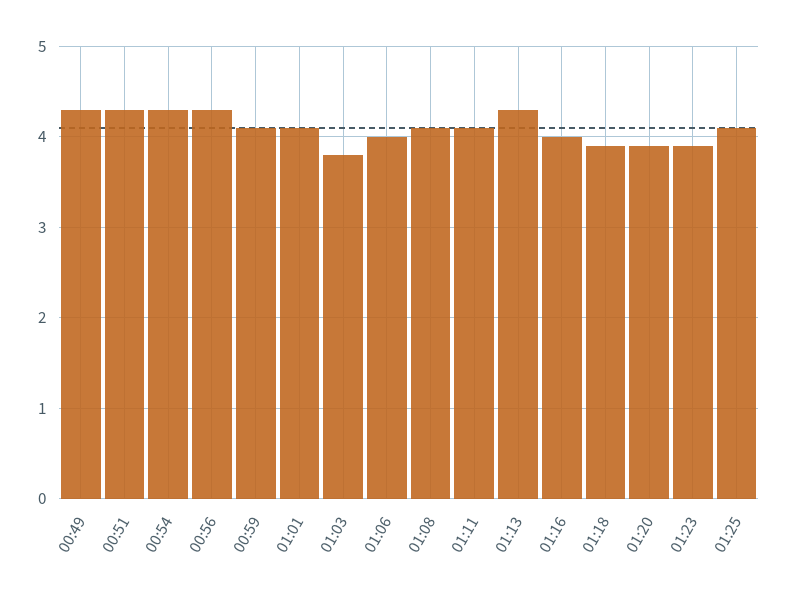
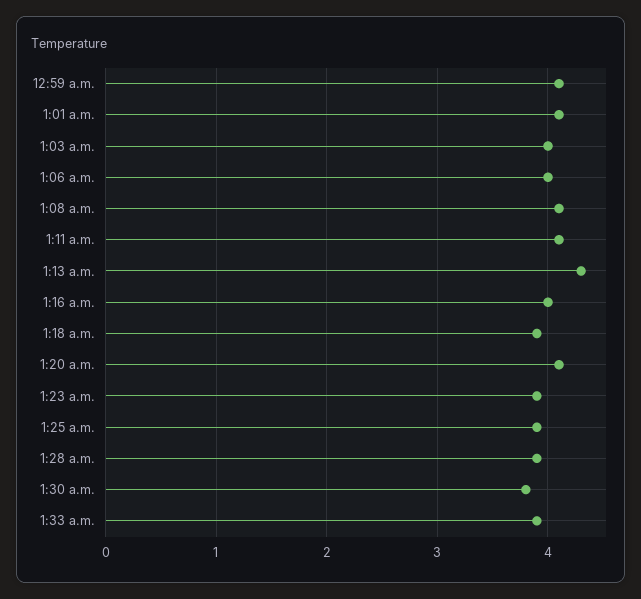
00:49: 4.3 -> none
00:51: 4.3 -> none
00:54: 4.3 -> none
00:56: 4.3 -> none
01:03: 3.8 -> 4
01:20: 3.9 -> 4.1
01:25: 4.1 -> 3.9
1:28 a.m.: none -> 3.9
1:30 a.m.: none -> 3.8
1:33 a.m.: none -> 3.9

